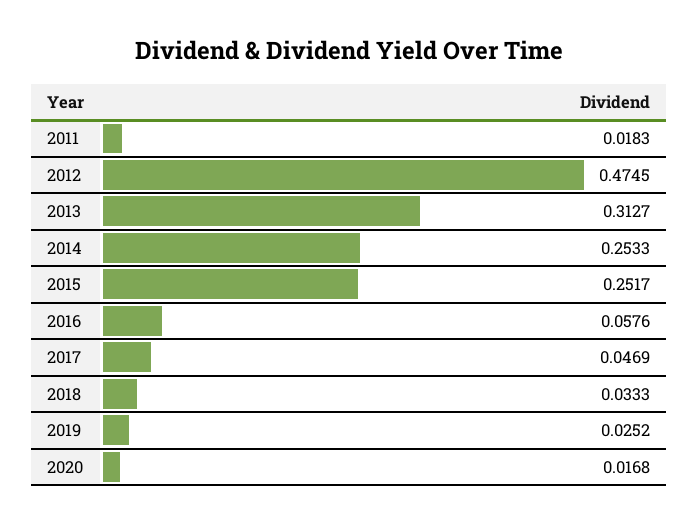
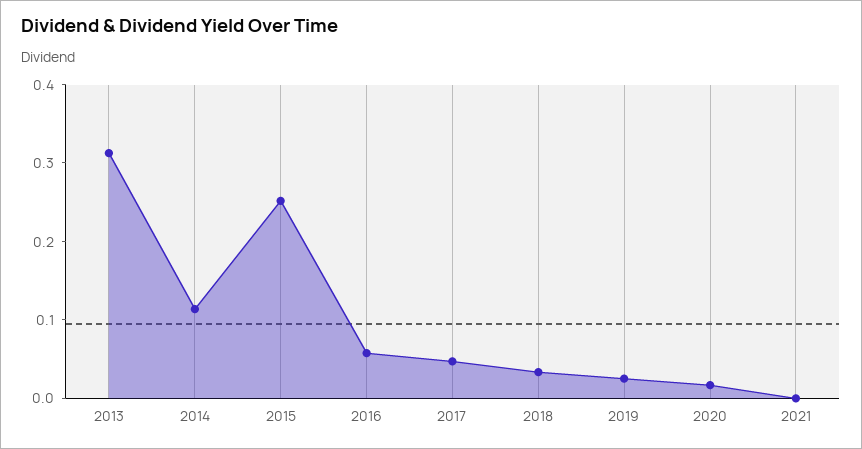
2011: 0.0183 -> none
2012: 0.4745 -> none
2014: 0.2533 -> 0.12
2021: none -> 0

